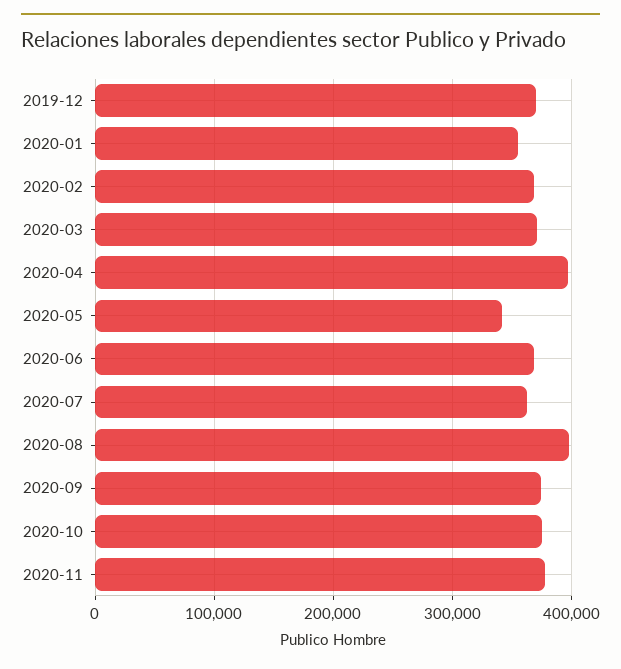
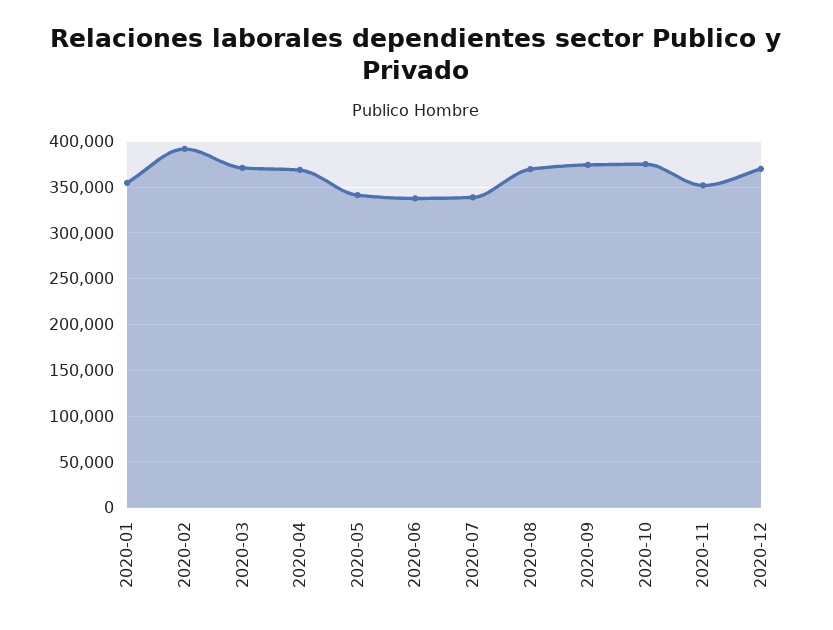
2019-12: 370000 -> none
2020-02: 370000 -> 390000
2020-04: 400000 -> 370000
2020-06: 370000 -> 340000
2020-07: 360000 -> 340000
2020-08: 400000 -> 370000
2020-11: 380000 -> 350000
2020-12: none -> 370000

